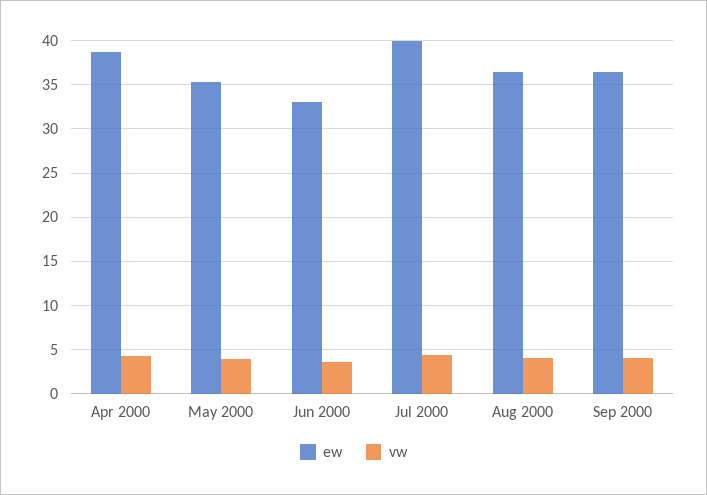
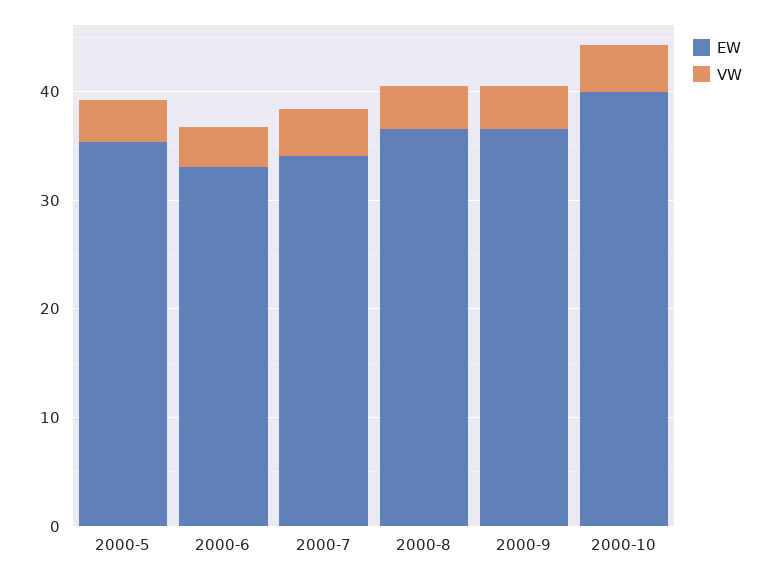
ew, Apr 2000: 39 -> none
vw, Apr 2000: 4 -> none
ew, Jul 2000: 40 -> 34
ew, 2000-10: none -> 40
vw, 2000-10: none -> 4

